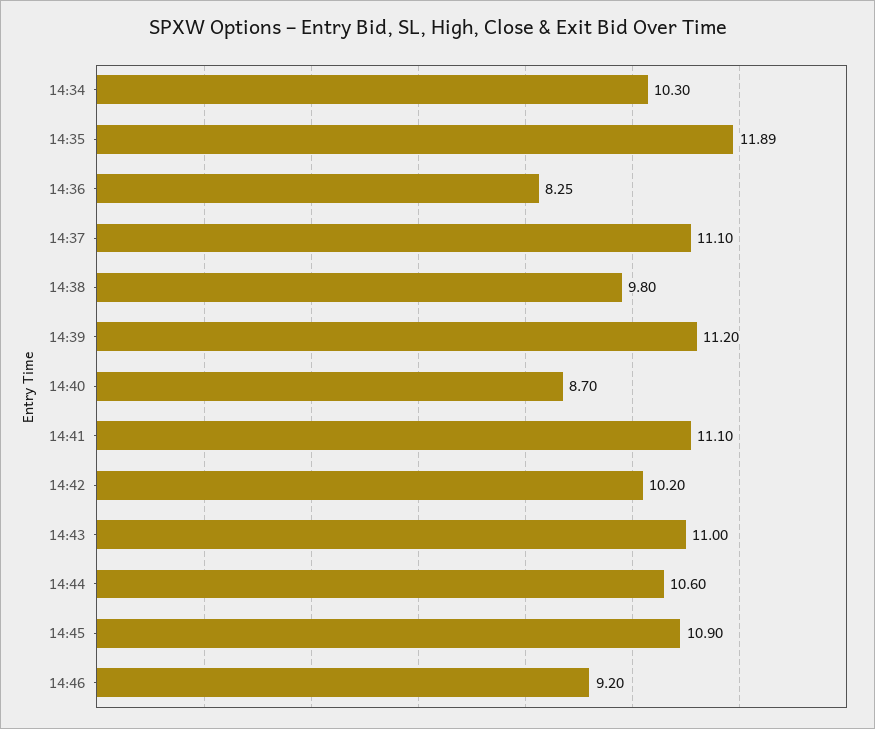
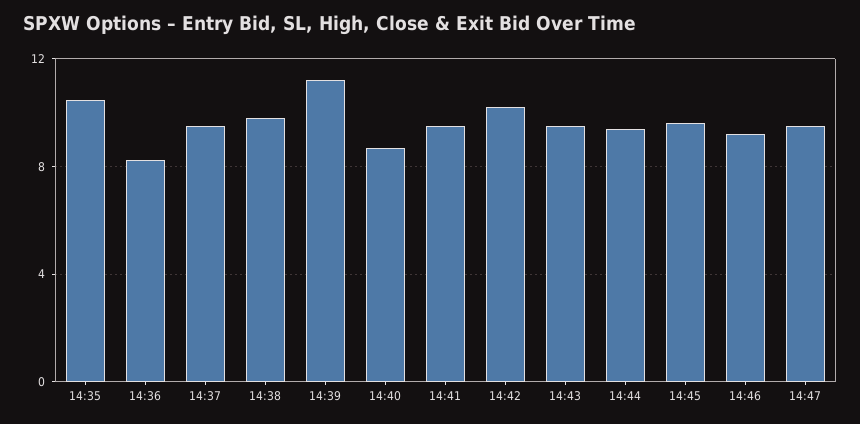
14:34: 10.3 -> none
14:35: 11.89 -> 10.5
14:37: 11.1 -> 9.5
14:41: 11.1 -> 9.5
14:43: 11 -> 9.5
14:44: 10.6 -> 9.5
14:45: 10.9 -> 9.5
14:47: none -> 9.5

